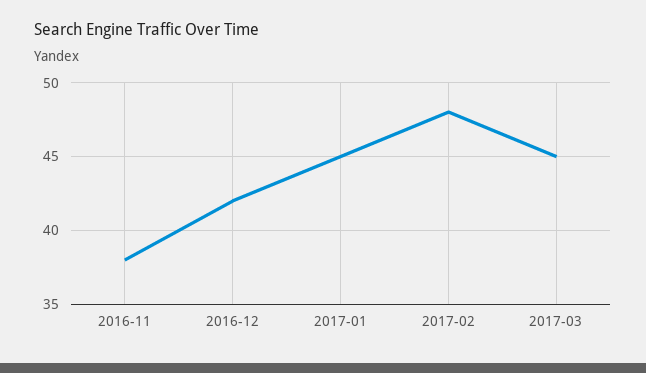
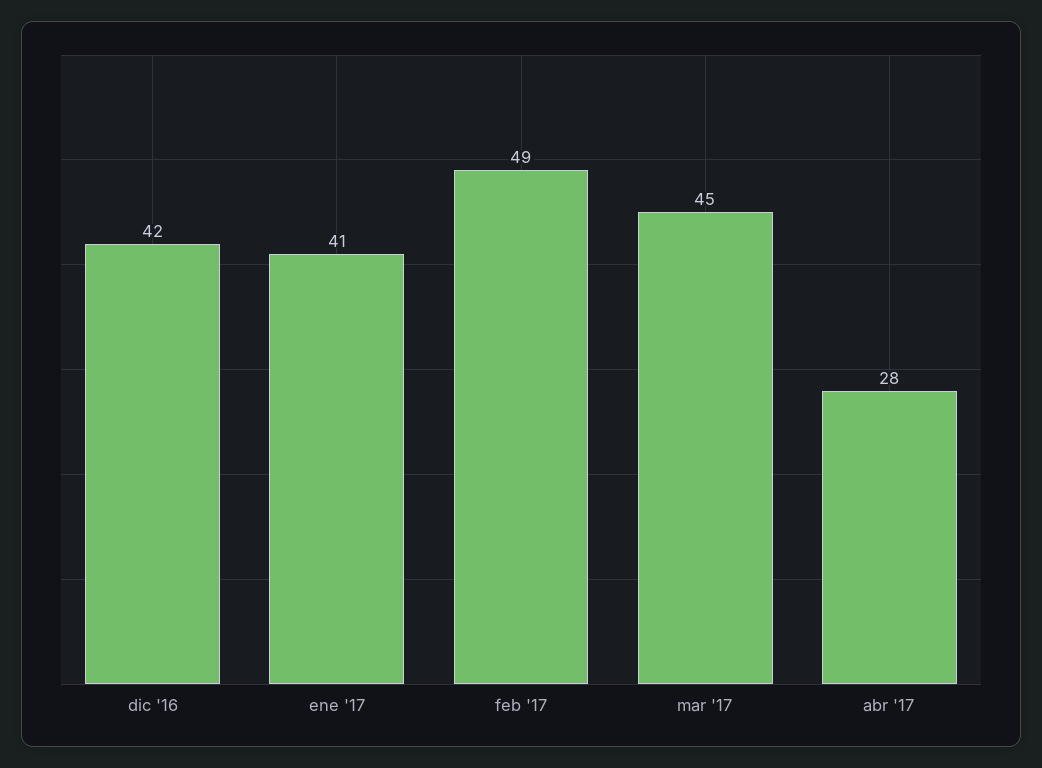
2016-11: 38 -> none
2017-01: 45 -> 41
2017-02: 48 -> 49
abr '17: none -> 28

